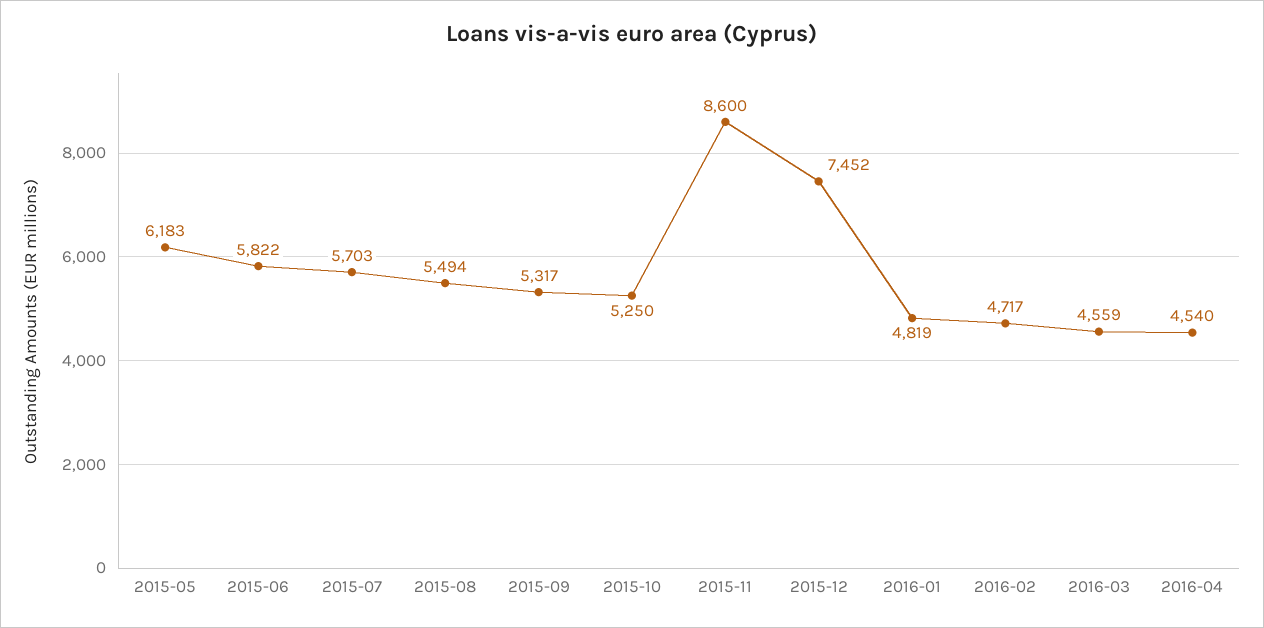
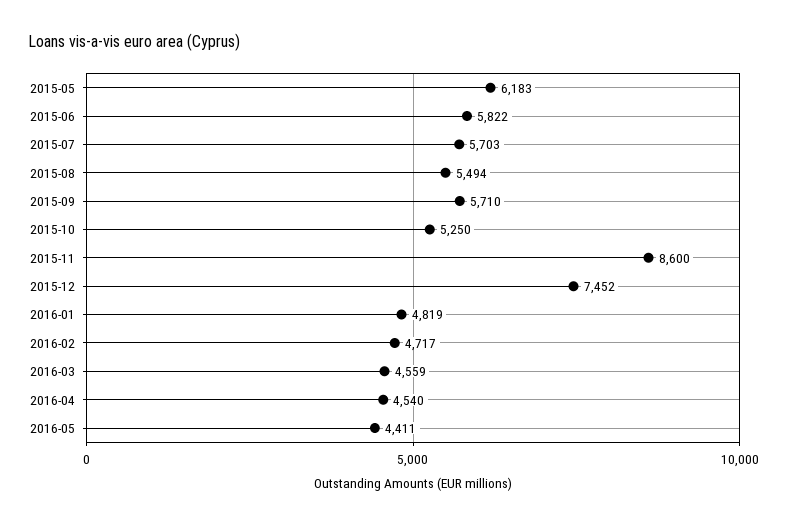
2015-09: 5317 -> 5710
2016-05: none -> 4411

